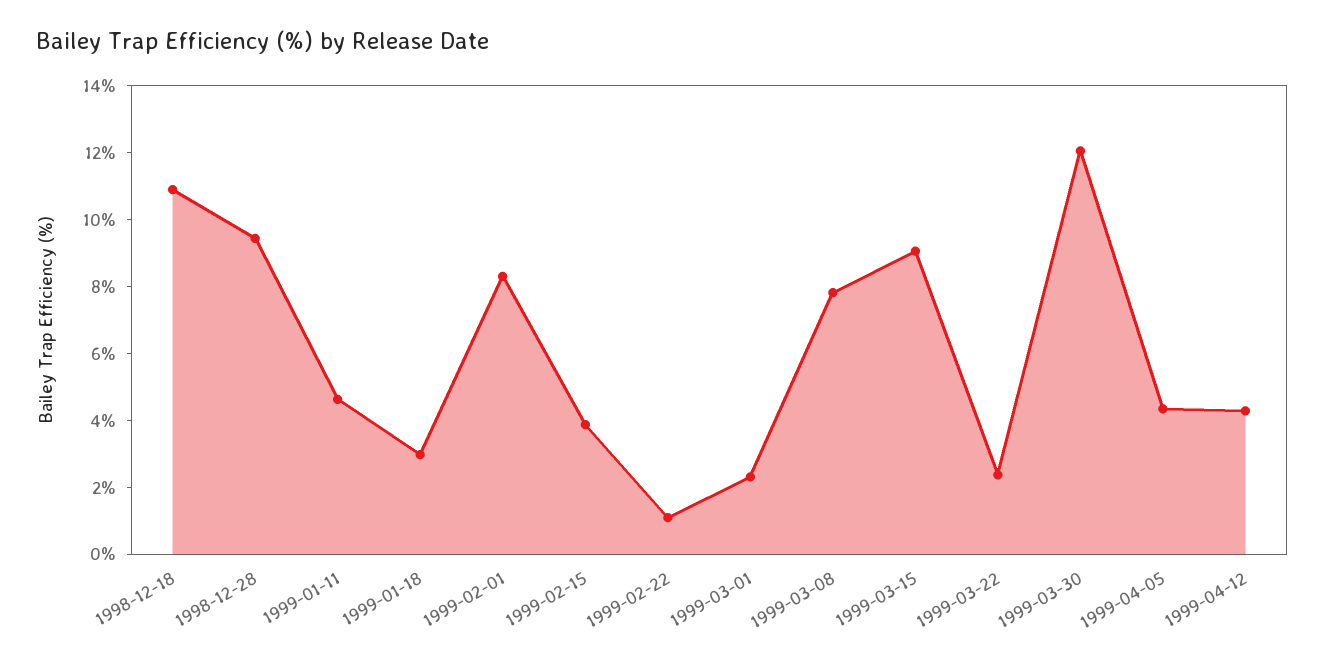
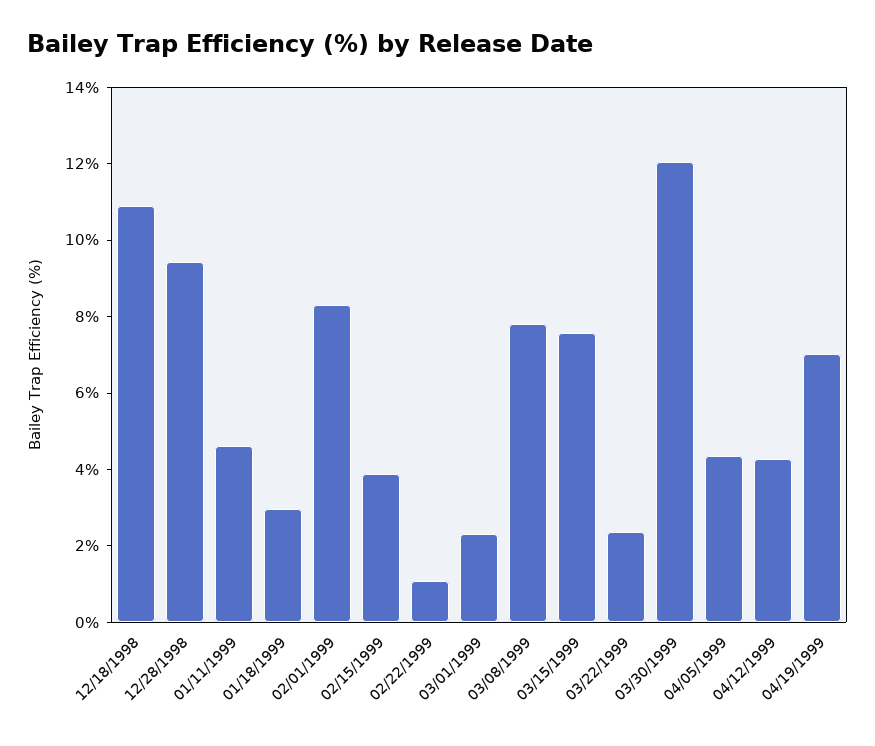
1999-03-15: 9 -> 7.5
04/19/1999: none -> 7

